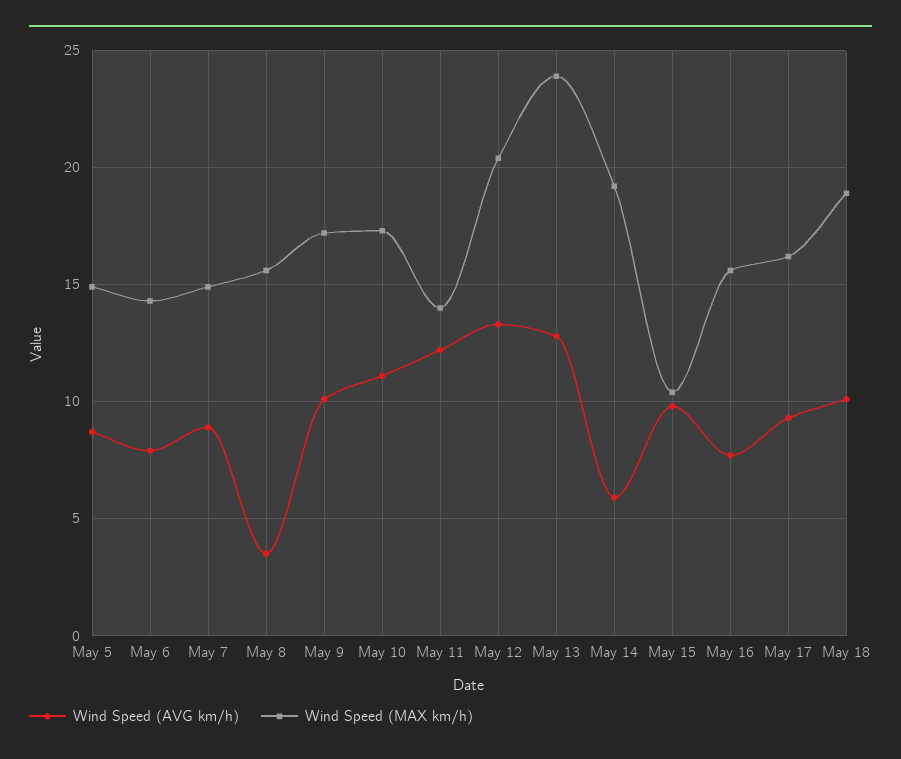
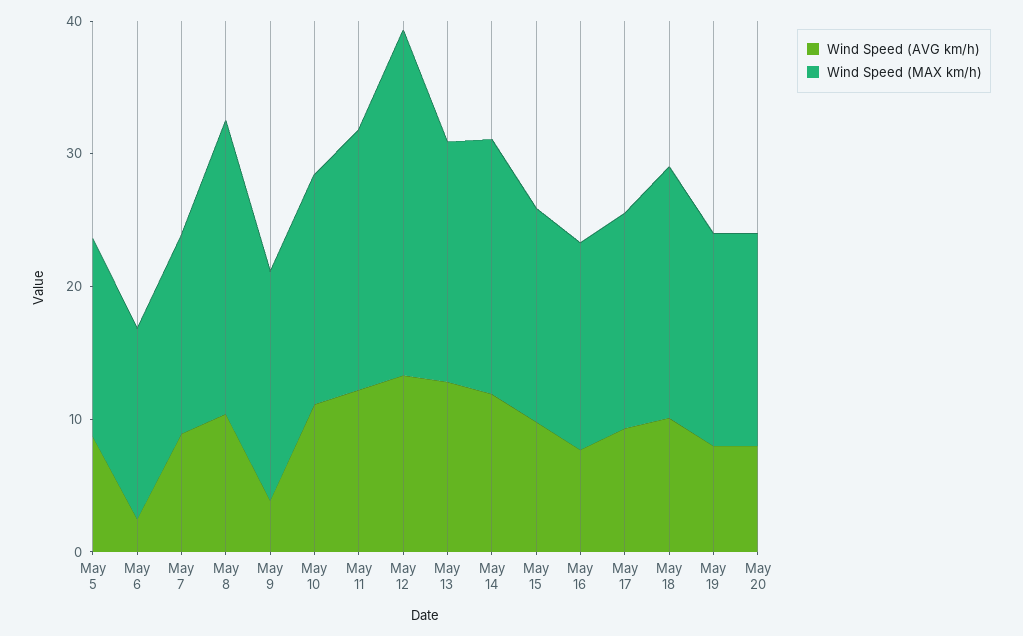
Wind Speed (AVG km/h), May 6: 8 -> 2
Wind Speed (AVG km/h), May 8: 3.5 -> 10
Wind Speed (MAX km/h), May 8: 15.5 -> 22
Wind Speed (AVG km/h), May 9: 10 -> 4
Wind Speed (MAX km/h), May 11: 14 -> 20
Wind Speed (MAX km/h), May 12: 20.5 -> 26
Wind Speed (MAX km/h), May 13: 24 -> 18
Wind Speed (AVG km/h), May 14: 6 -> 12
Wind Speed (MAX km/h), May 15: 10.5 -> 16
Wind Speed (AVG km/h), May 19: none -> 8
Wind Speed (MAX km/h), May 19: none -> 16
Wind Speed (AVG km/h), May 20: none -> 8
Wind Speed (MAX km/h), May 20: none -> 16

